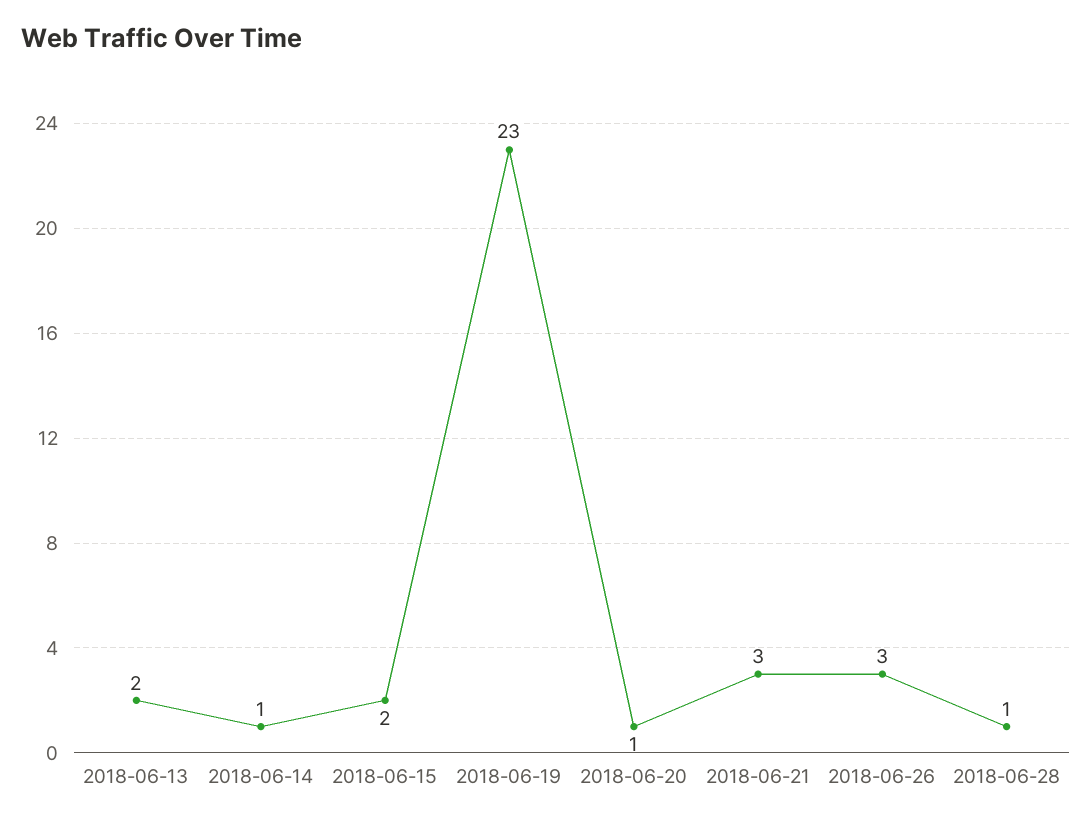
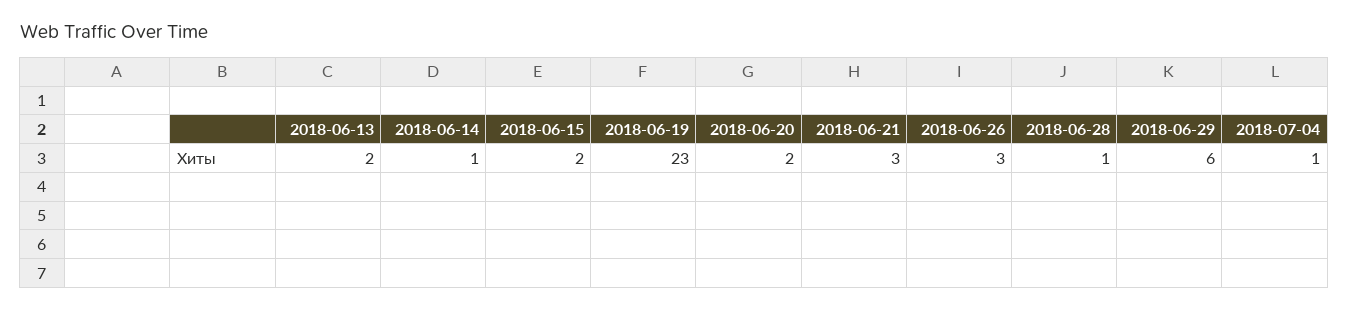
2018-06-20: 1 -> 2
2018-06-29: none -> 6
2018-07-04: none -> 1

